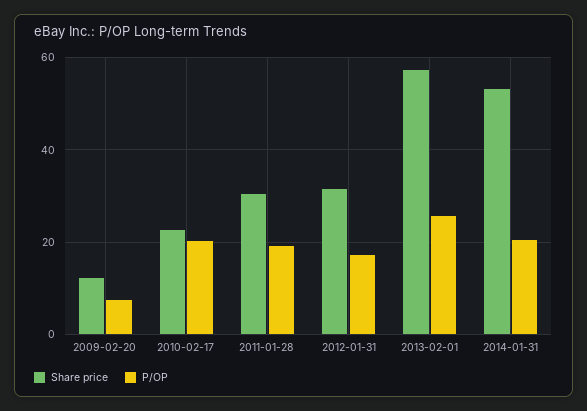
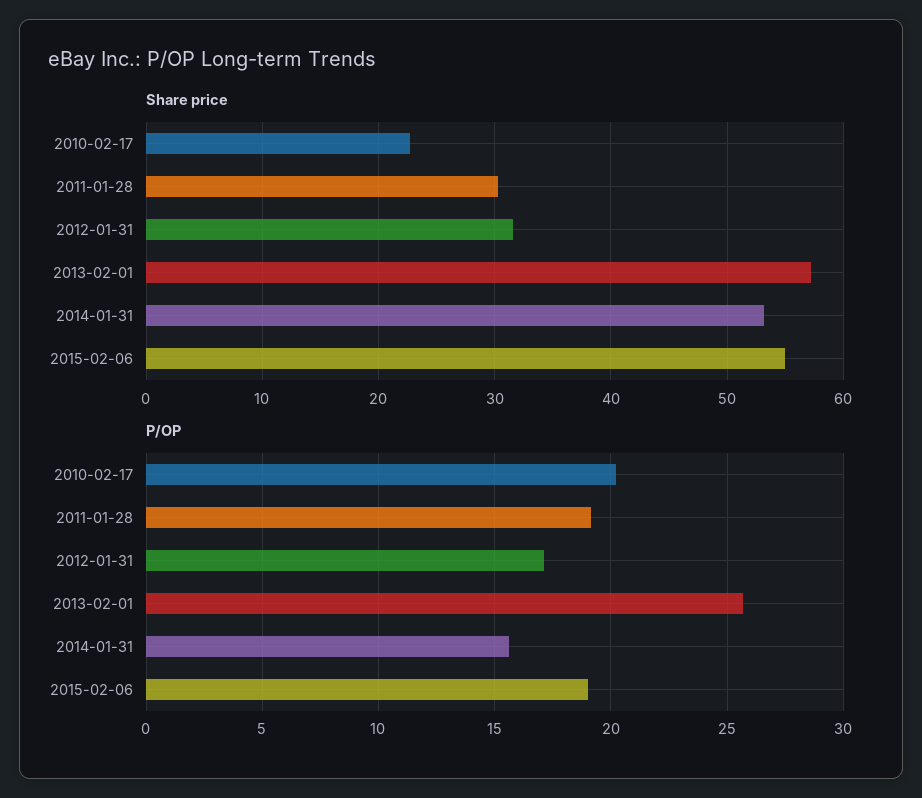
Share price, 2009-02-20: 12 -> none
P/OP, 2009-02-20: 8 -> none
P/OP, 2014-01-31: 20 -> 15.5
Share price, 2015-02-06: none -> 55
P/OP, 2015-02-06: none -> 19

